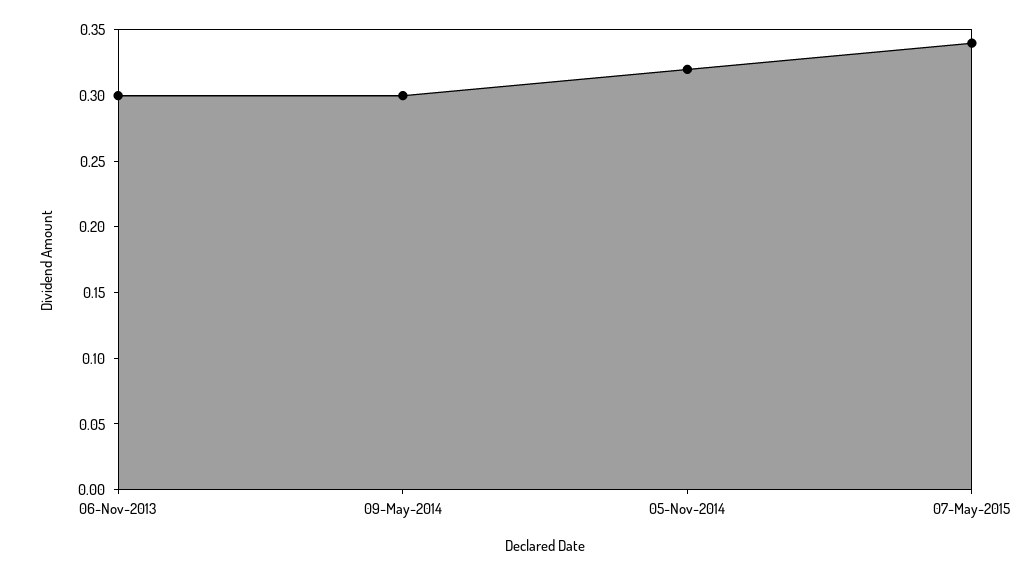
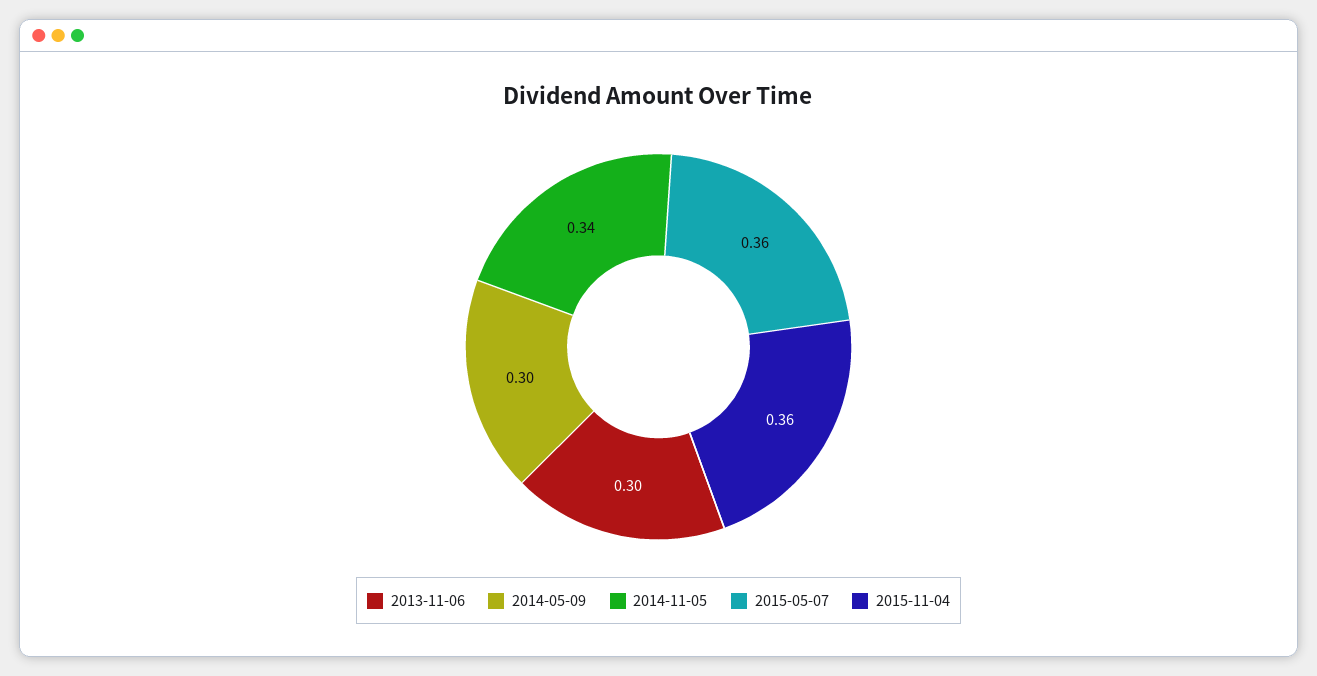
05-Nov-2014: 0.32 -> 0.34
07-May-2015: 0.34 -> 0.36
2015-11-04: none -> 0.36

